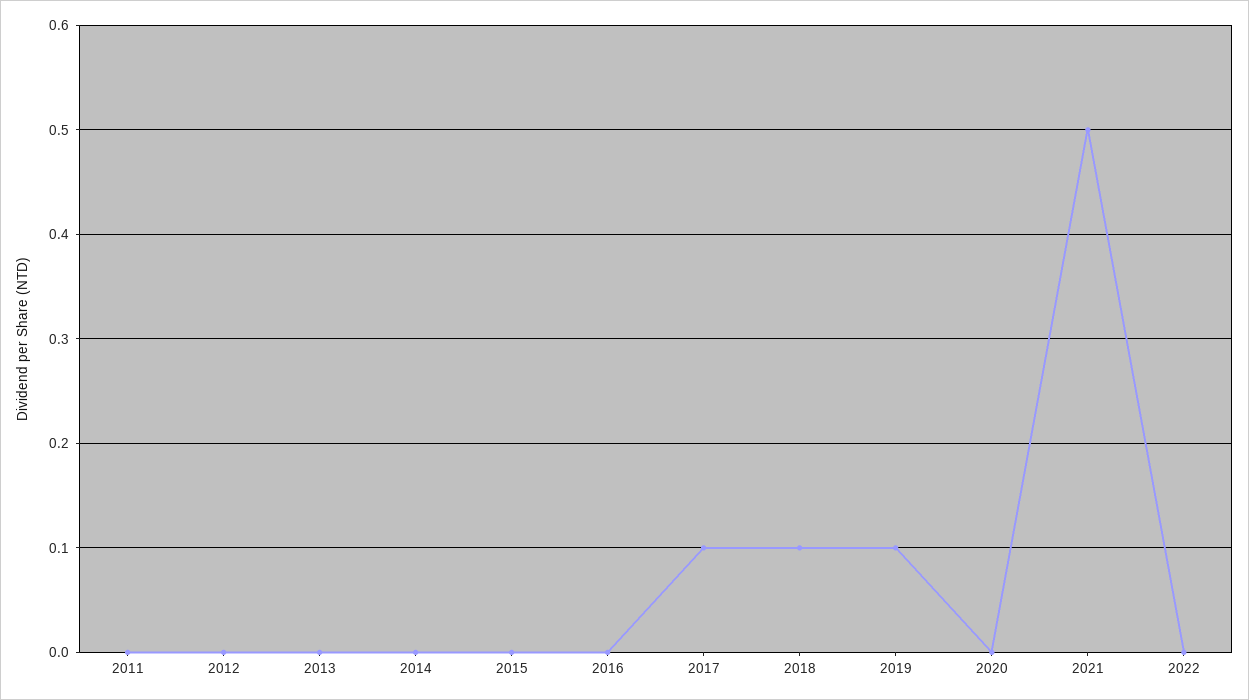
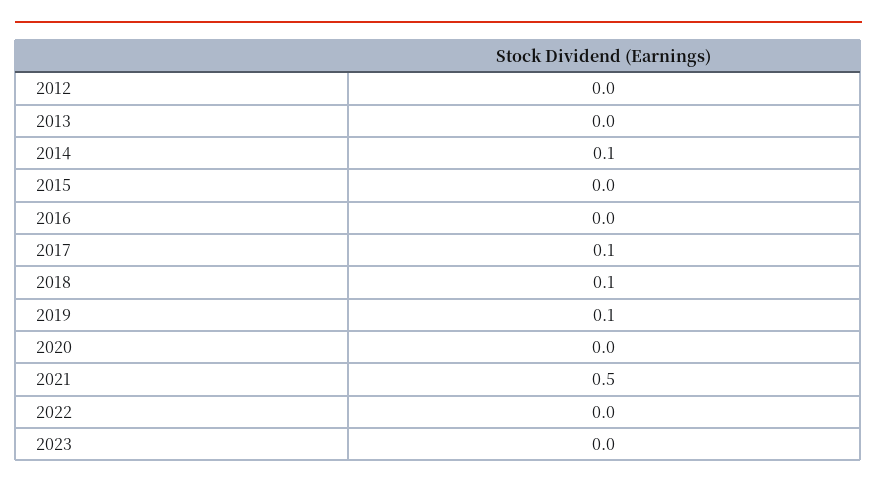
2011: 0 -> none
2014: 0 -> 0.1
2023: none -> 0

